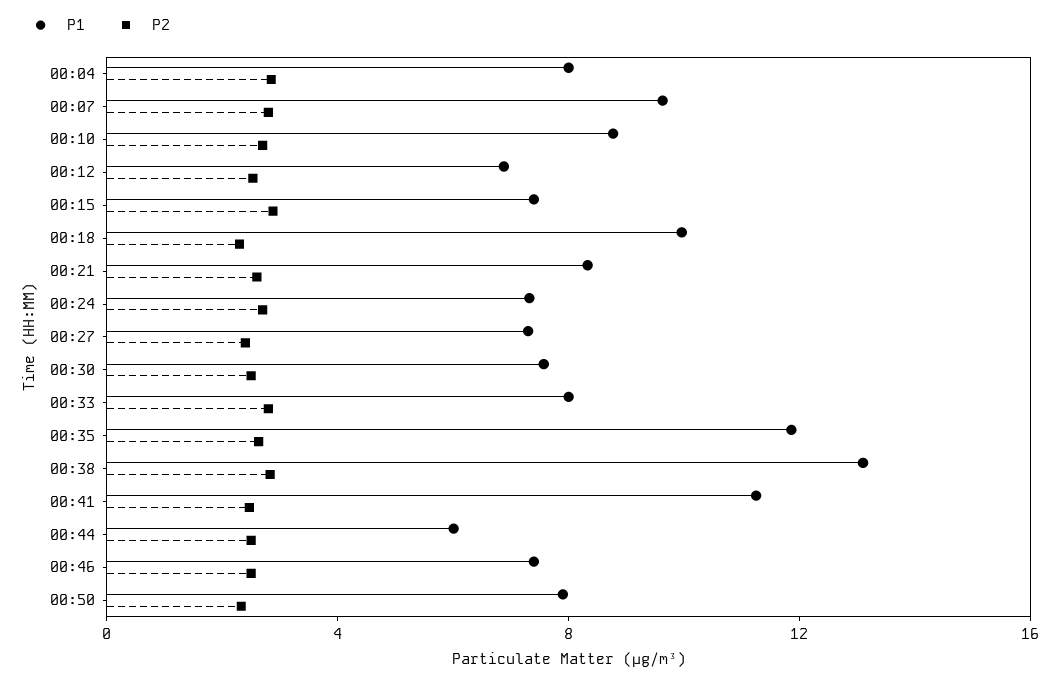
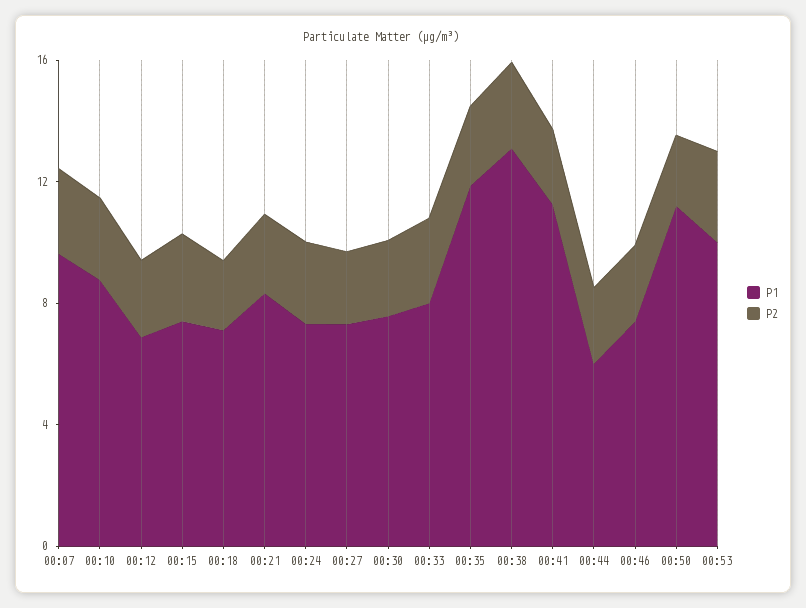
P1, 00:04: 8 -> none
P2, 00:04: 3 -> none
P1, 00:18: 10 -> 7
P1, 00:50: 8 -> 11
P1, 00:53: none -> 10
P2, 00:53: none -> 3

